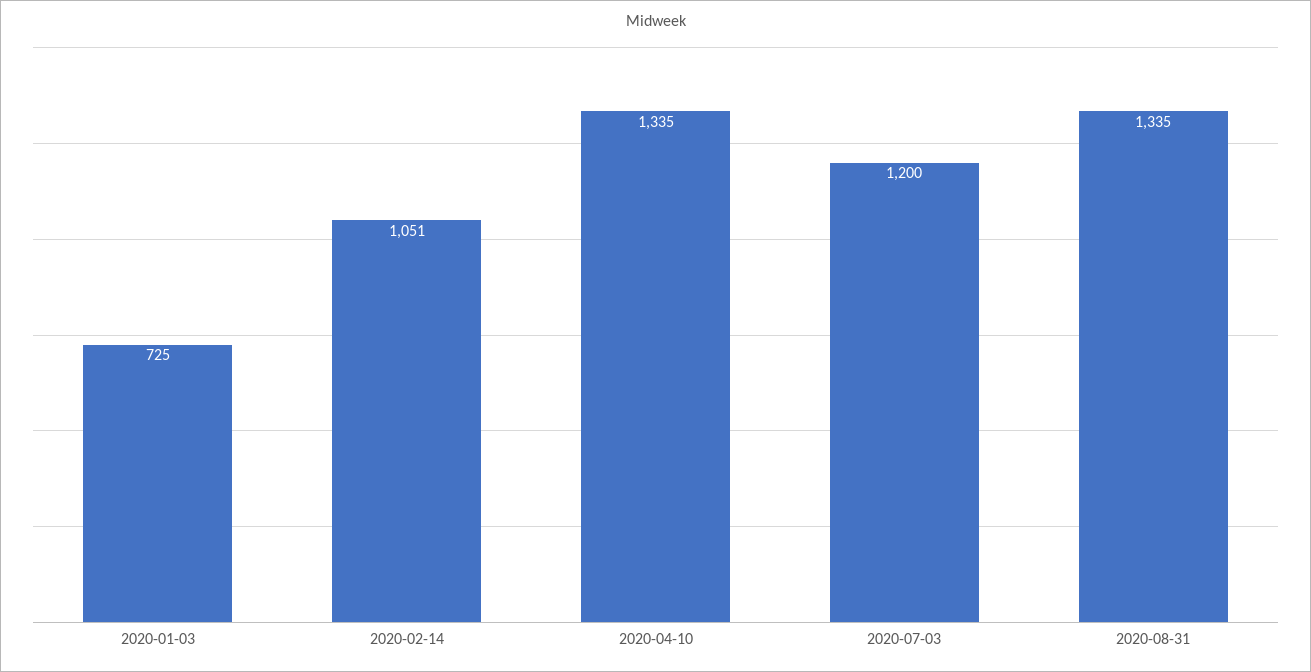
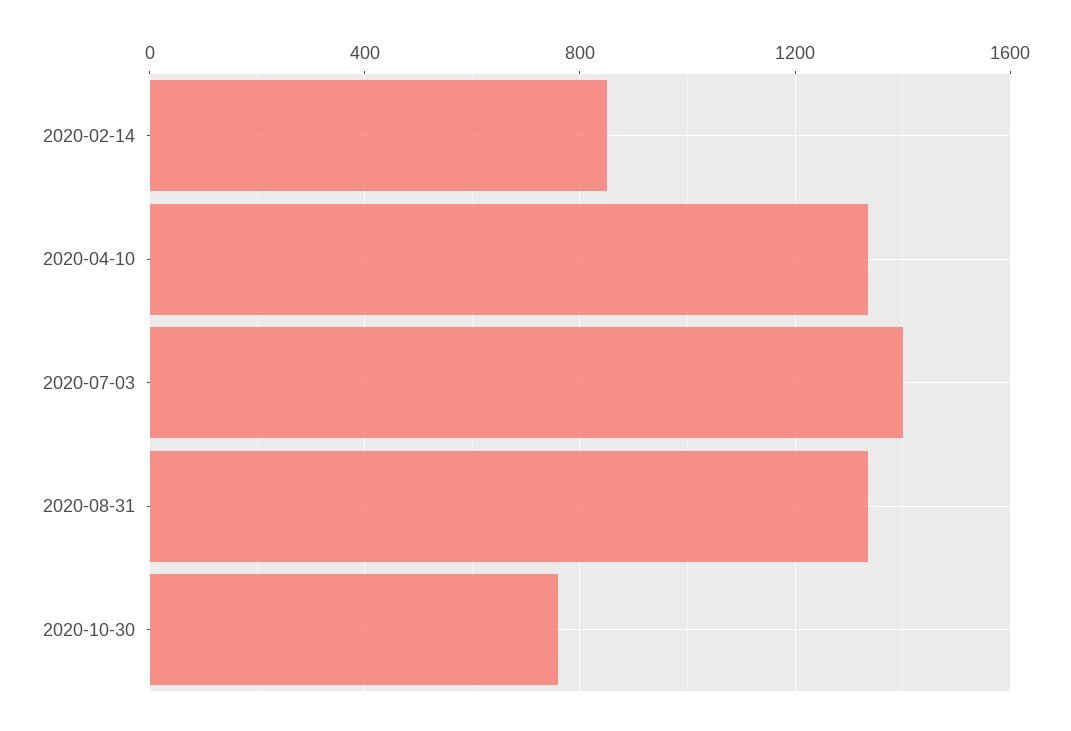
2020-01-03: 725 -> none
2020-02-14: 1051 -> 850
2020-07-03: 1200 -> 1400
2020-10-30: none -> 750

